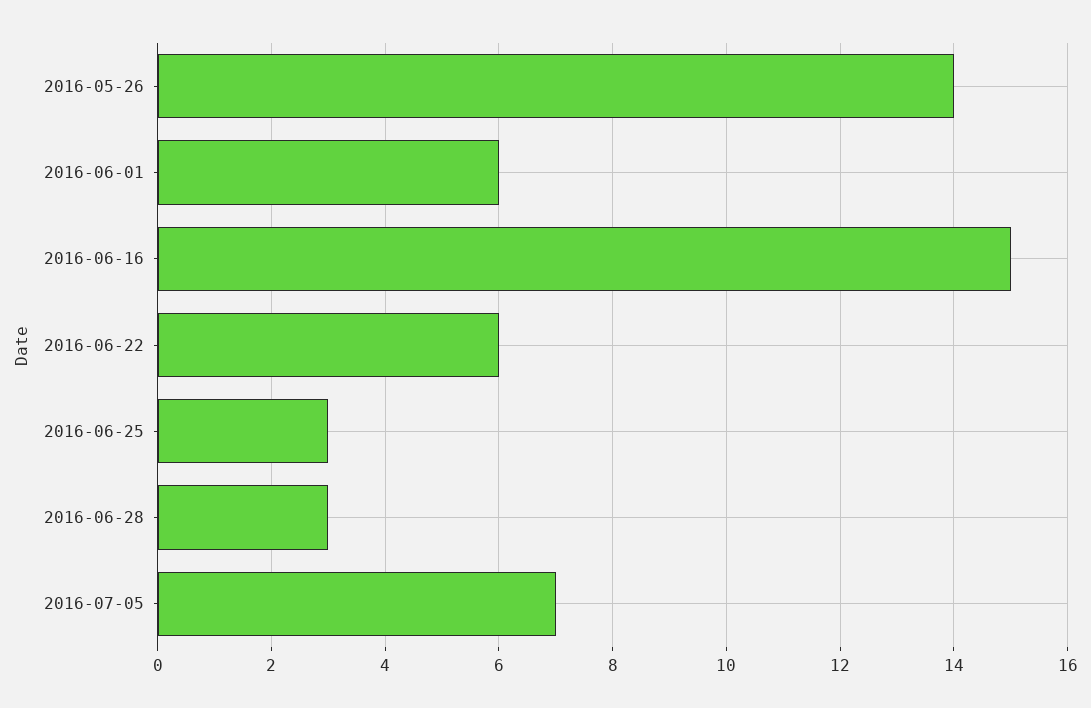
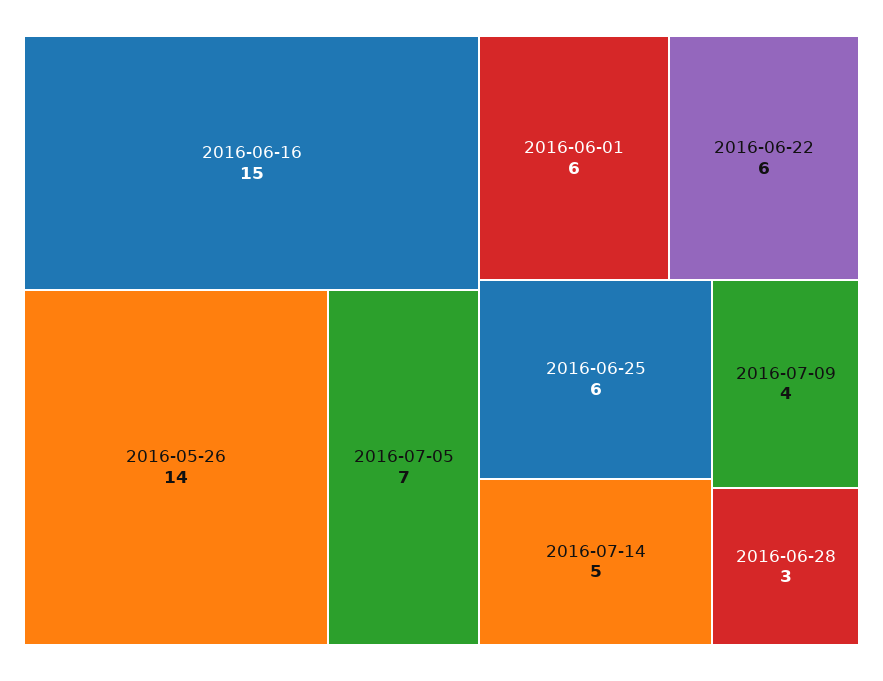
2016-06-25: 3 -> 6
2016-07-14: none -> 5
2016-07-09: none -> 4

